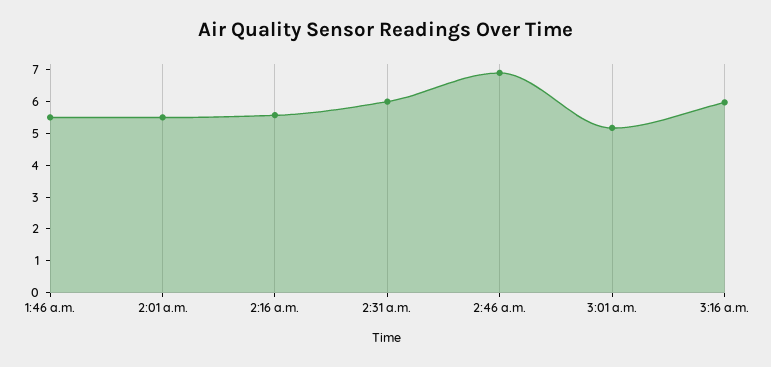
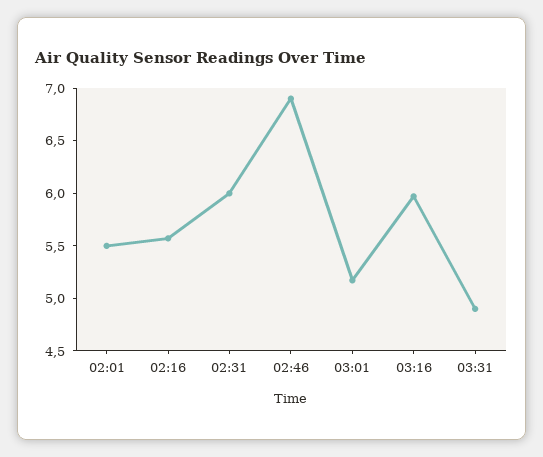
1:46 a.m.: 5.5 -> none
03:31: none -> 4.9

